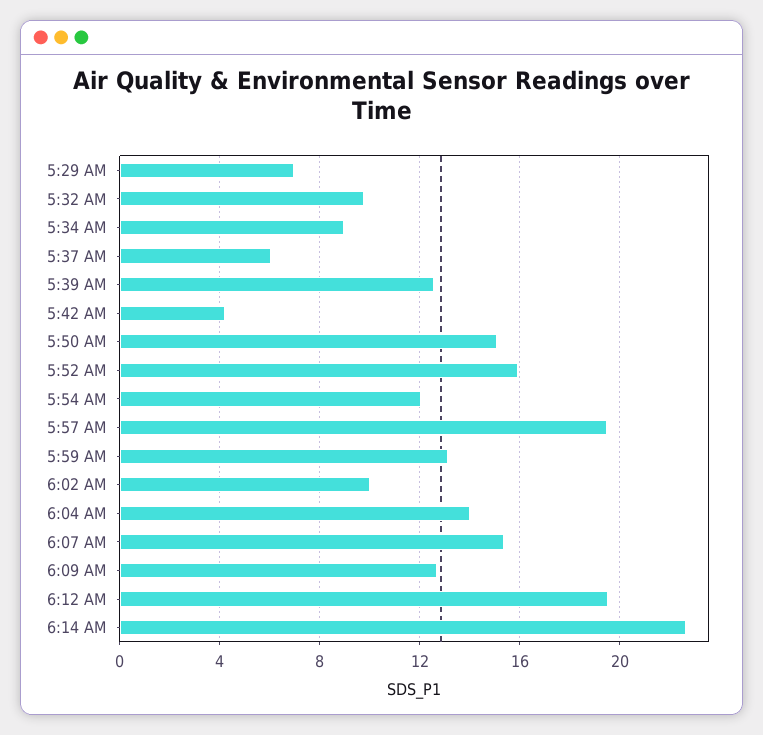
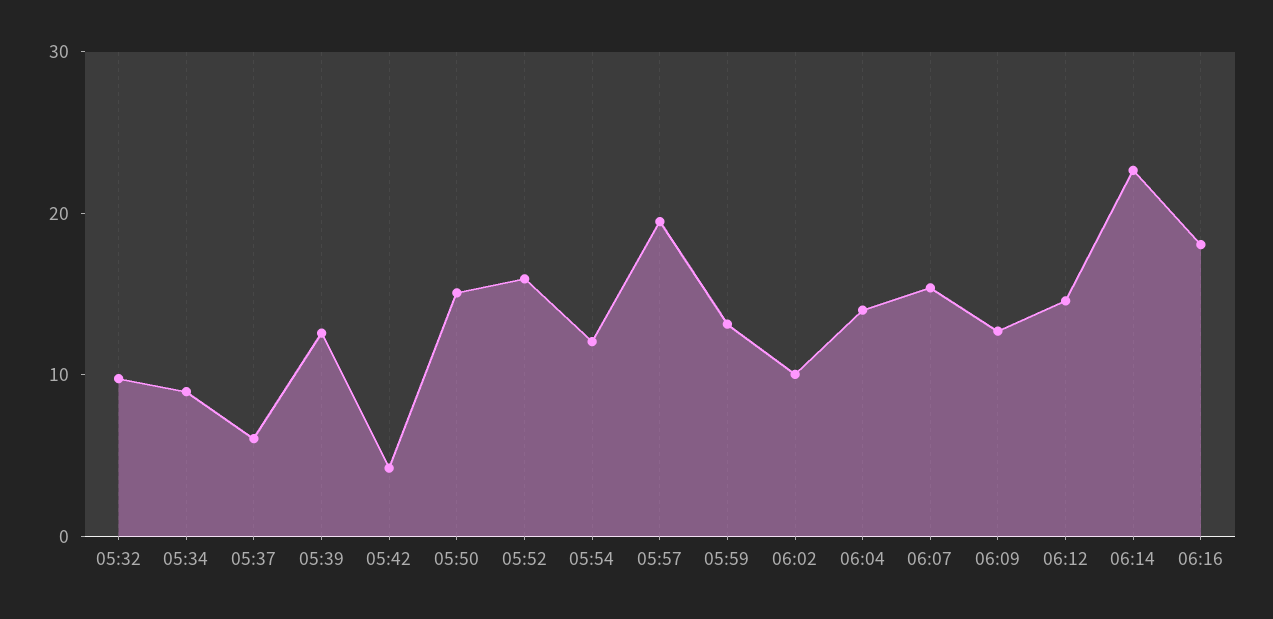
5:29 AM: 7 -> none
6:12 AM: 19.5 -> 14
06:16: none -> 18

